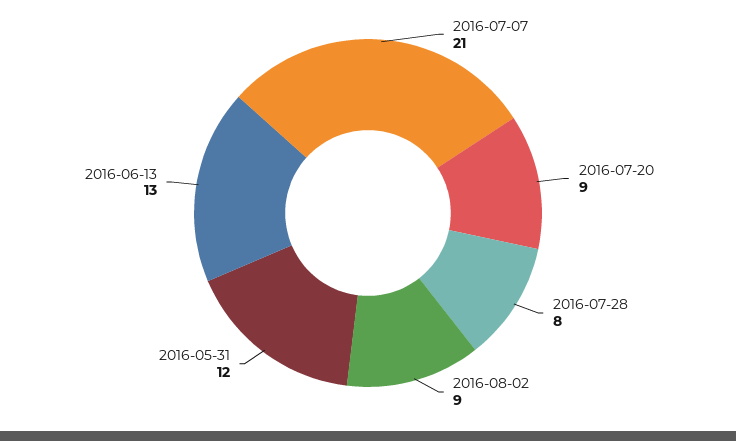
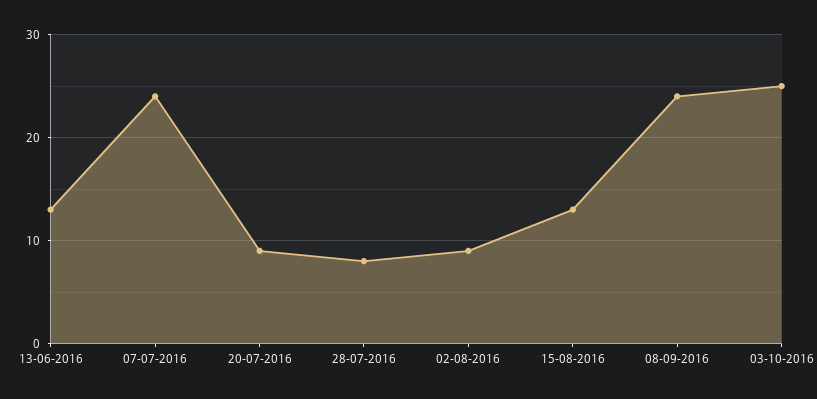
2016-07-07: 21 -> 24
2016-05-31: 12 -> none
15-08-2016: none -> 13
08-09-2016: none -> 24
03-10-2016: none -> 25

